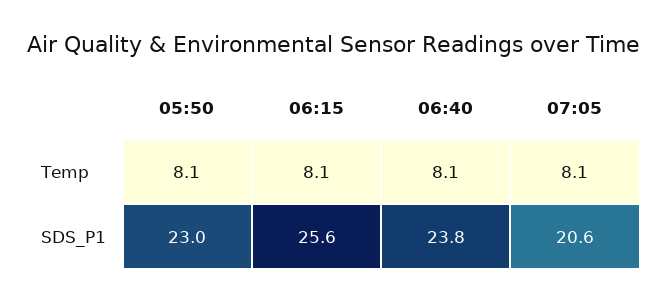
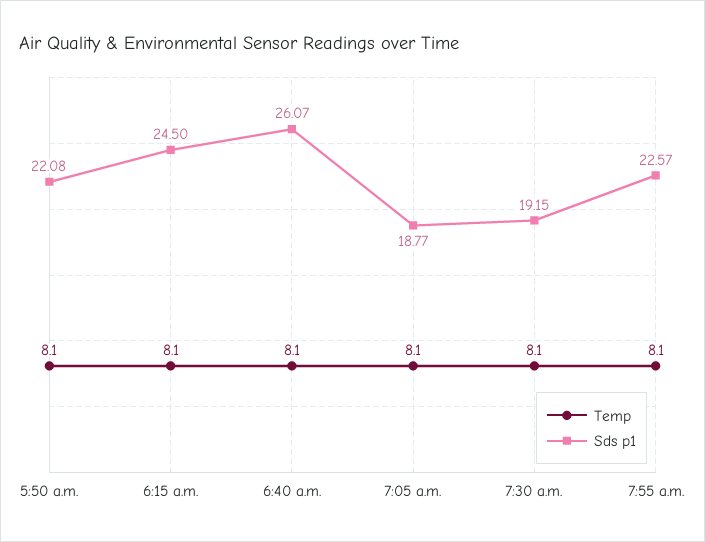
SDS_P1, 05:50: 23 -> 22.08
SDS_P1, 06:15: 25.6 -> 24.5
SDS_P1, 06:40: 23.8 -> 26.07
SDS_P1, 07:05: 20.6 -> 18.77
Temp, 7:30 a.m.: none -> 8.1
SDS_P1, 7:30 a.m.: none -> 19.15
Temp, 7:55 a.m.: none -> 8.1
SDS_P1, 7:55 a.m.: none -> 22.57

